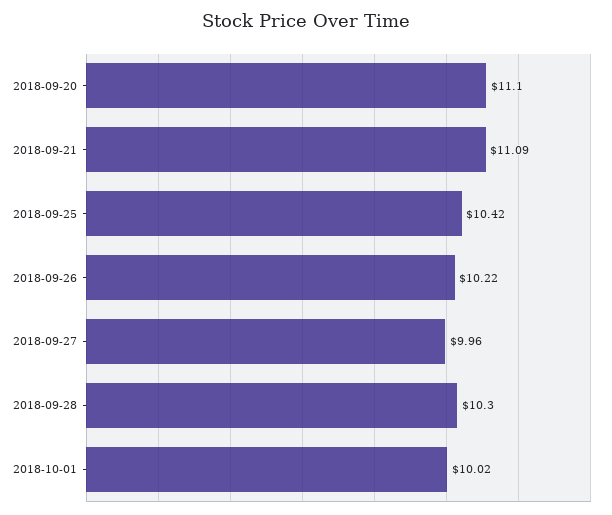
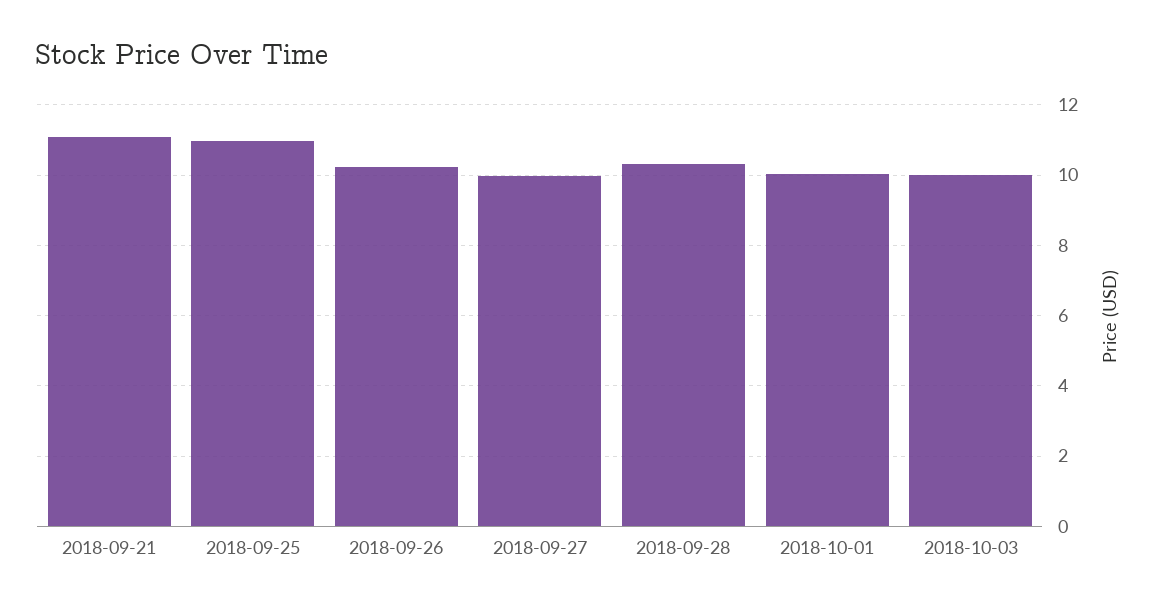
2018-09-20: 11.1 -> none
2018-09-25: 10.42 -> 11
2018-10-03: none -> 10

